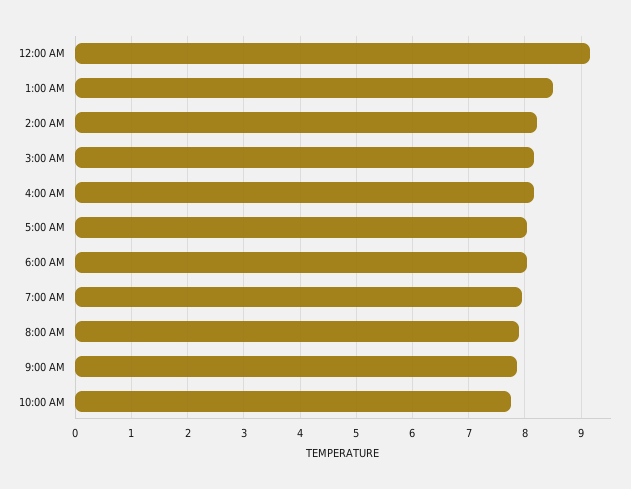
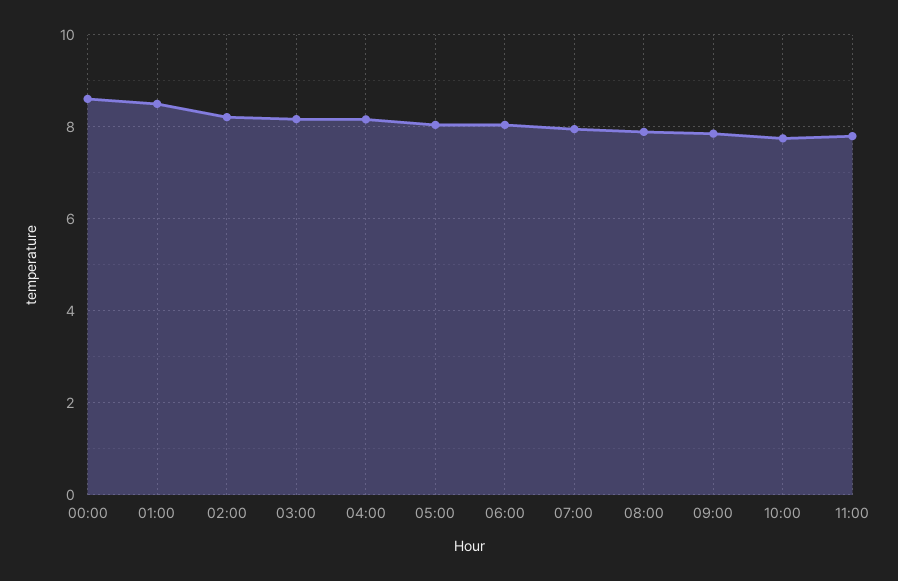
12:00 AM: 9.2 -> 8.6
11:00: none -> 7.8

